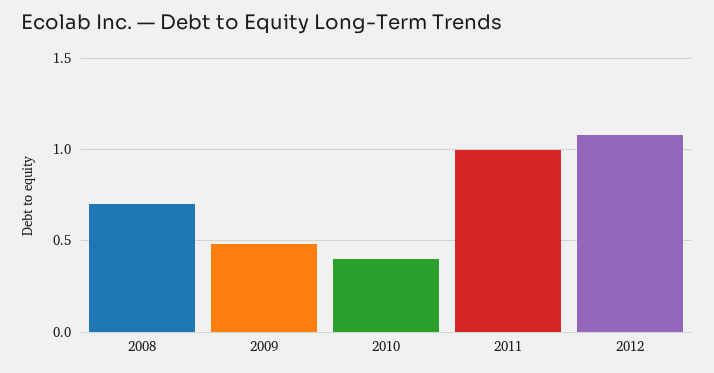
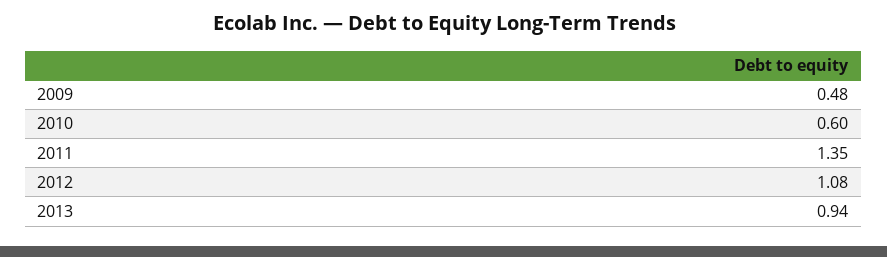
2008: 0.7 -> none
2010: 0.4 -> 0.6
2011: 1 -> 1.35
2013: none -> 0.94

